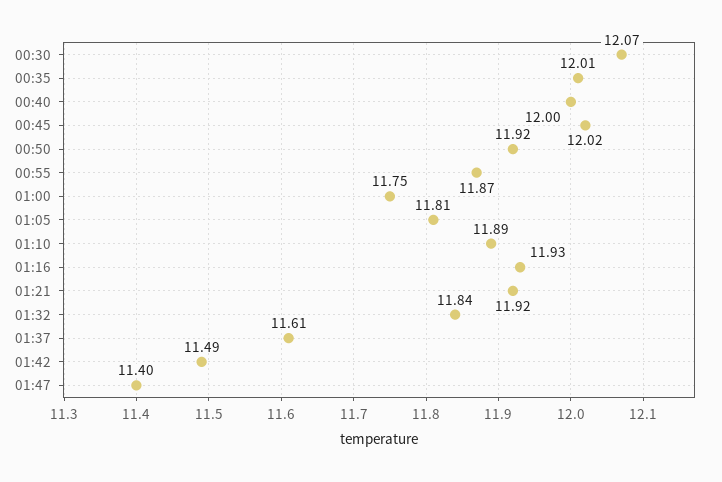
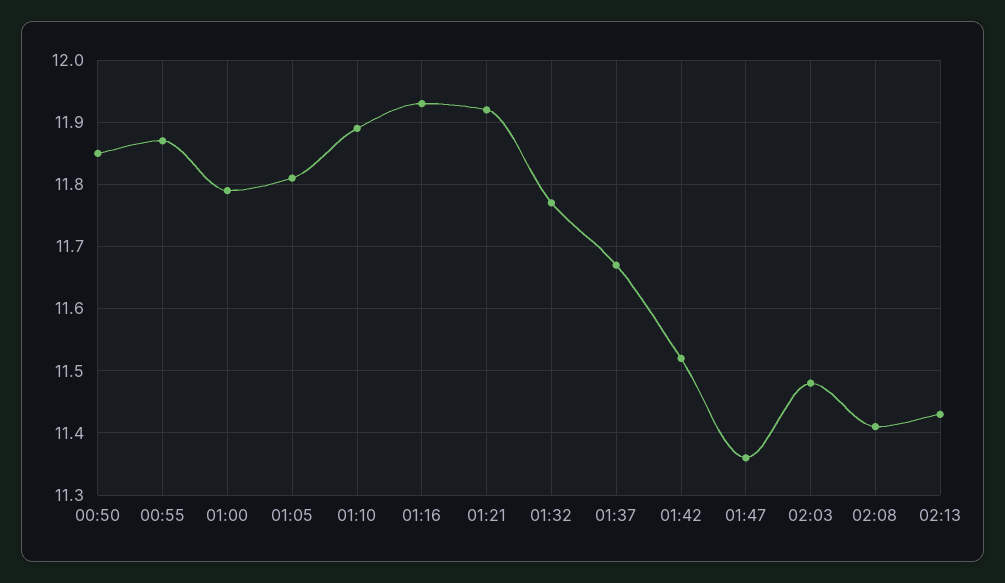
00:30: 12.07 -> none
00:35: 12.01 -> none
00:40: 12 -> none
00:45: 12.02 -> none
00:50: 11.92 -> 11.85
01:00: 11.75 -> 11.79
01:32: 11.84 -> 11.77
01:37: 11.61 -> 11.67
01:42: 11.49 -> 11.52
01:47: 11.4 -> 11.36
02:03: none -> 11.48
02:08: none -> 11.41
02:13: none -> 11.43

